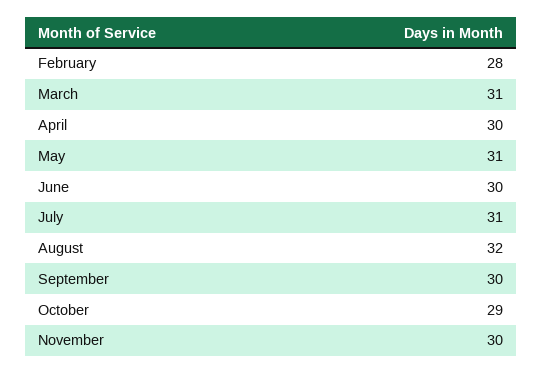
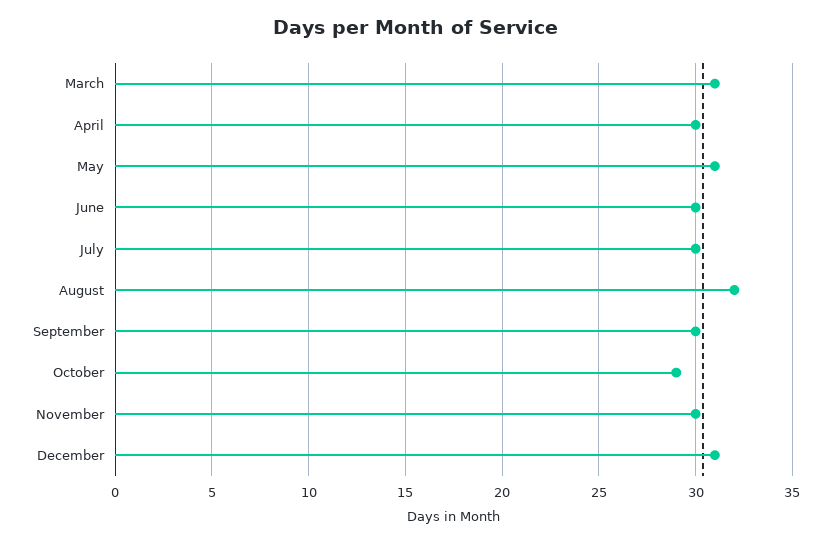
February: 28 -> none
July: 31 -> 30
December: none -> 31

